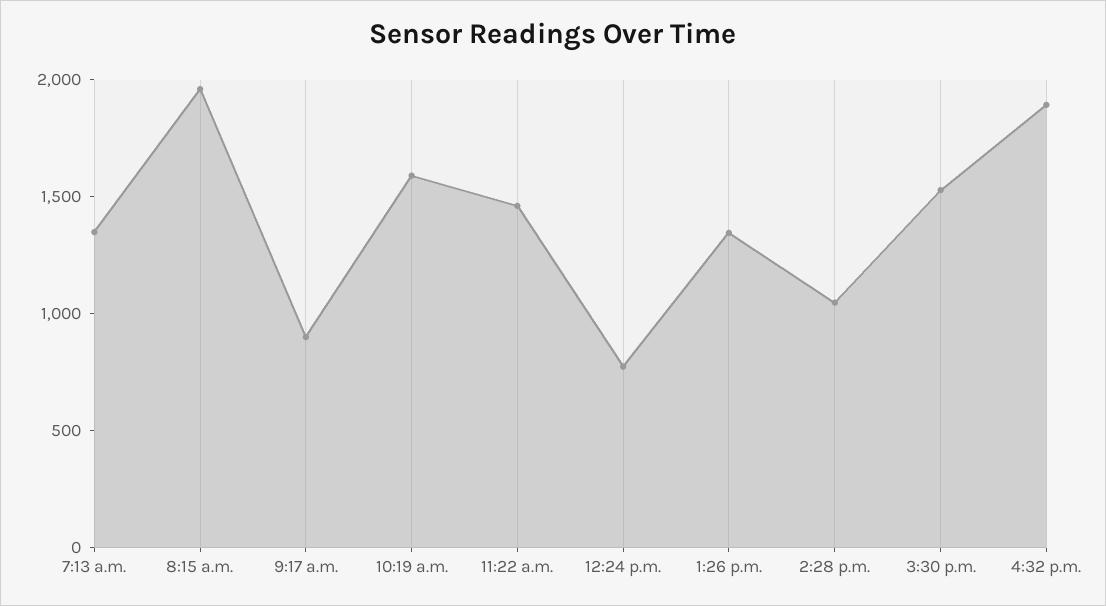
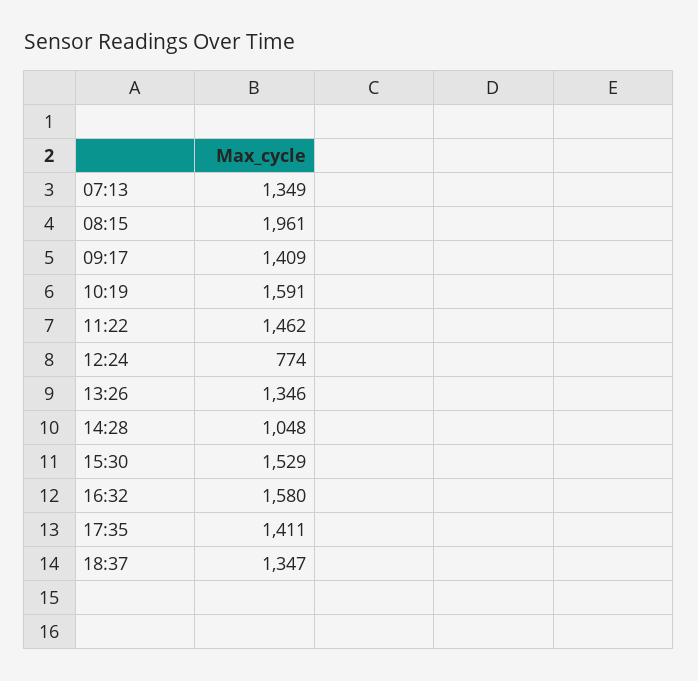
9:17 a.m.: 900 -> 1409
4:32 p.m.: 1900 -> 1580
17:35: none -> 1411
18:37: none -> 1347

